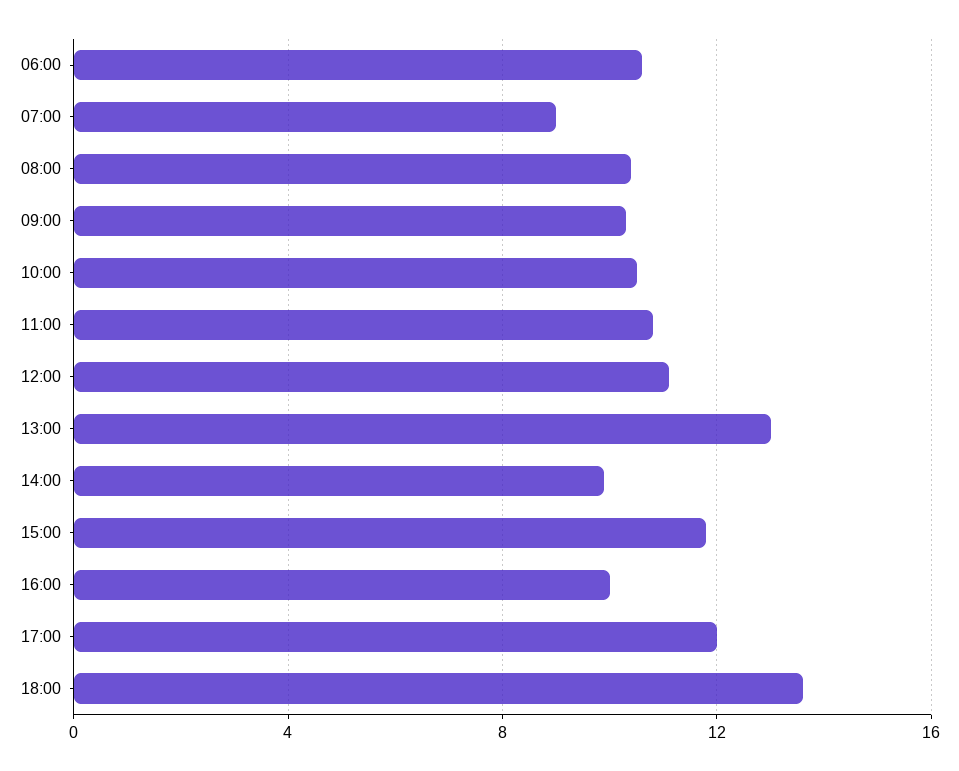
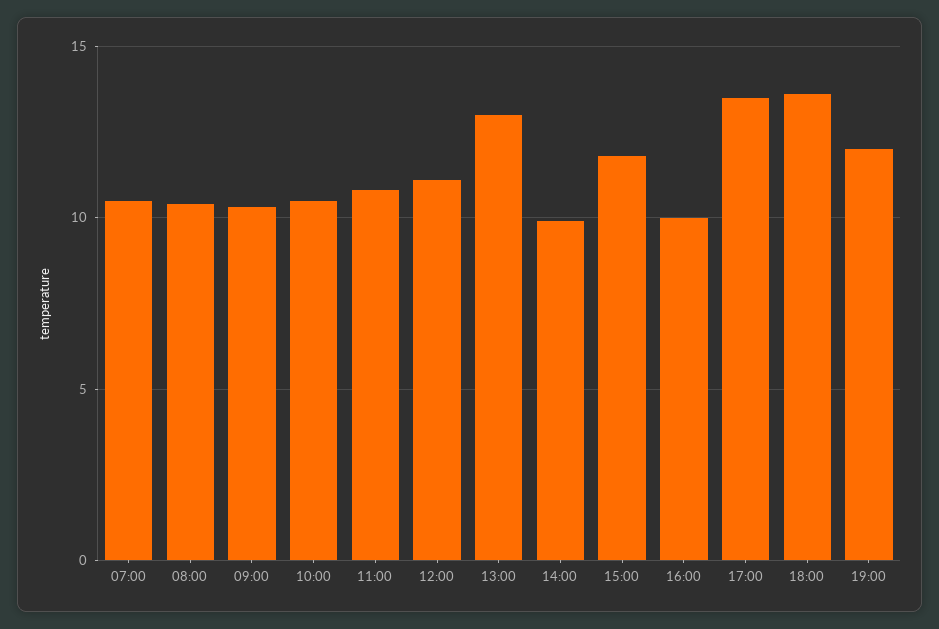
06:00: 10.5 -> none
07:00: 9 -> 10.5
17:00: 12 -> 13.5
19:00: none -> 12

